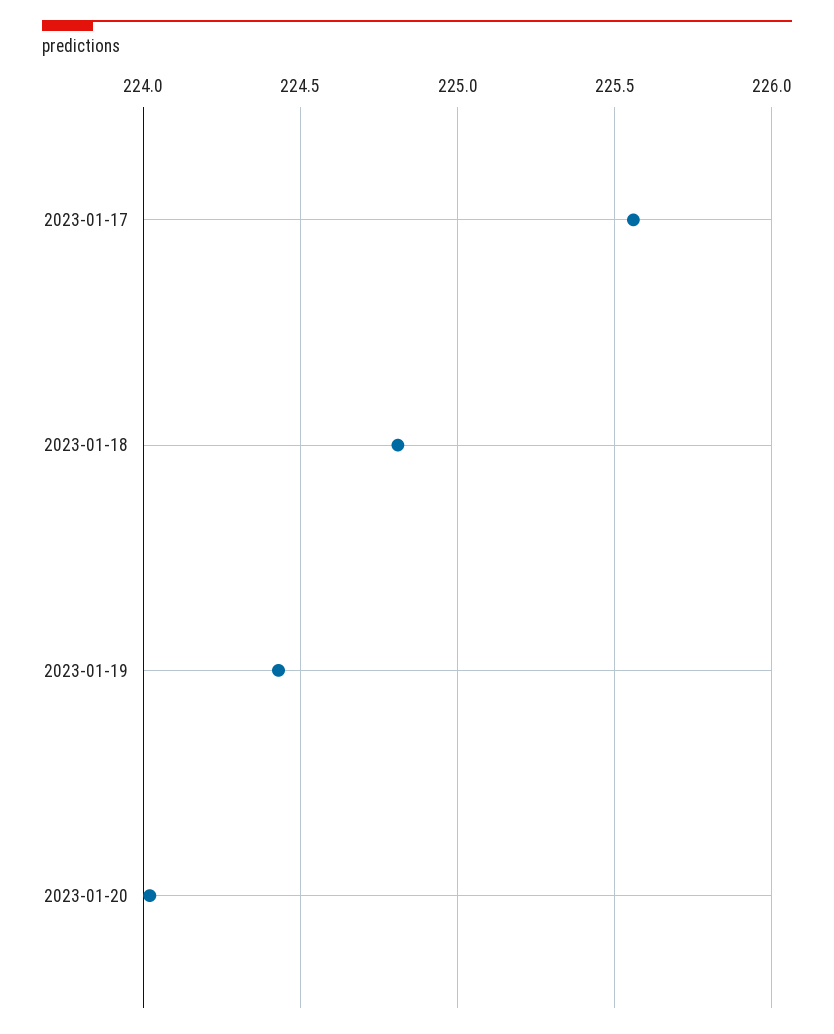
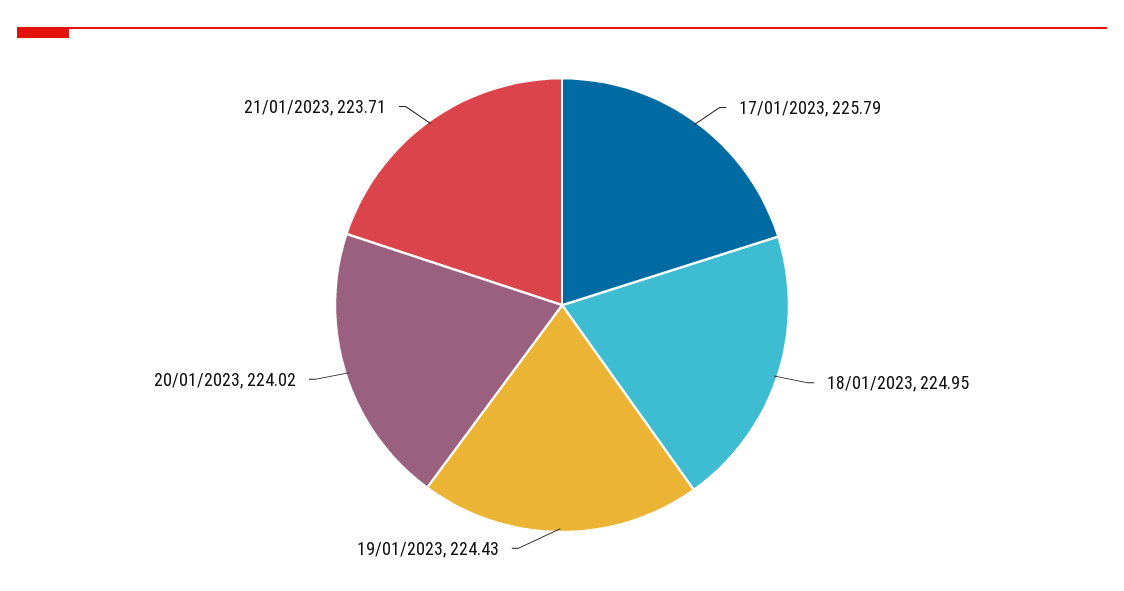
2023-01-17: 225.55 -> 225.79
2023-01-18: 224.8 -> 224.95
21/01/2023: none -> 223.71

